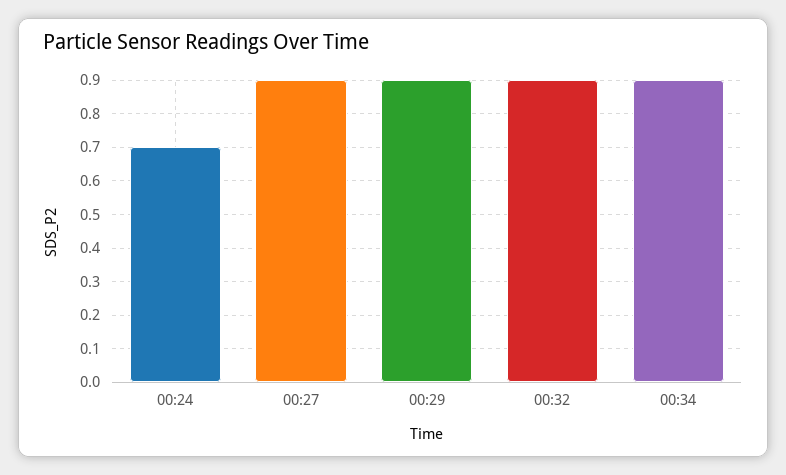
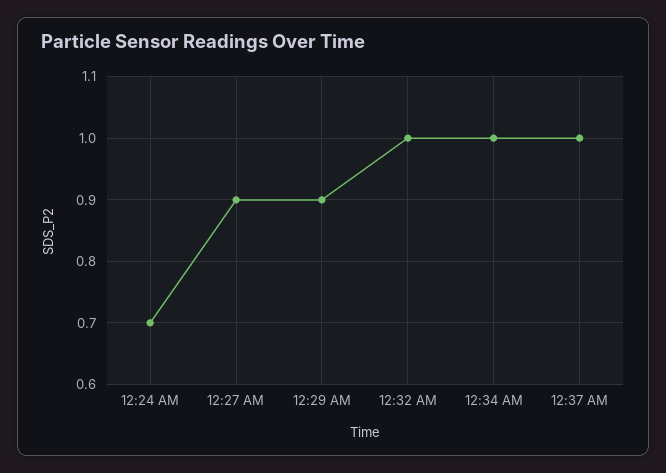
00:32: 0.9 -> 1
00:34: 0.9 -> 1
12:37 AM: none -> 1

